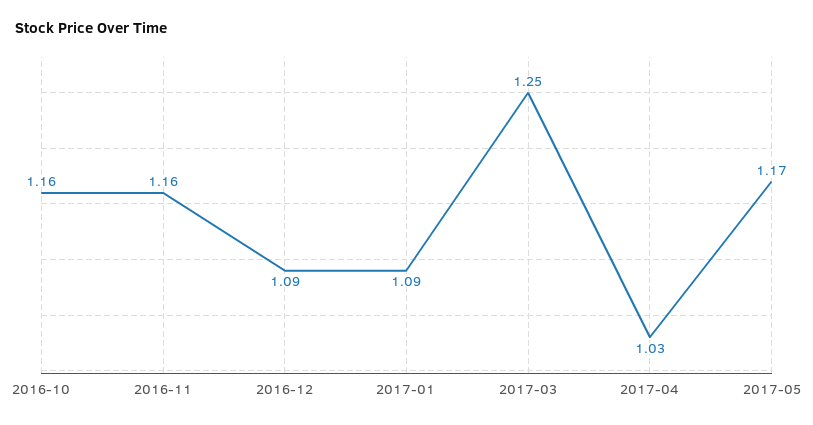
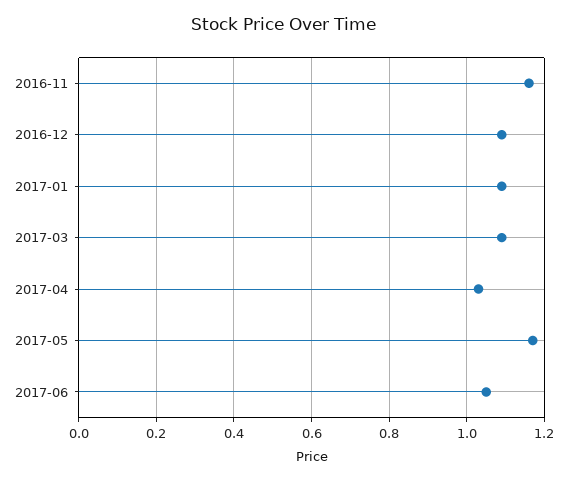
2016-10: 1.16 -> none
2017-03: 1.25 -> 1.1
2017-06: none -> 1.05

